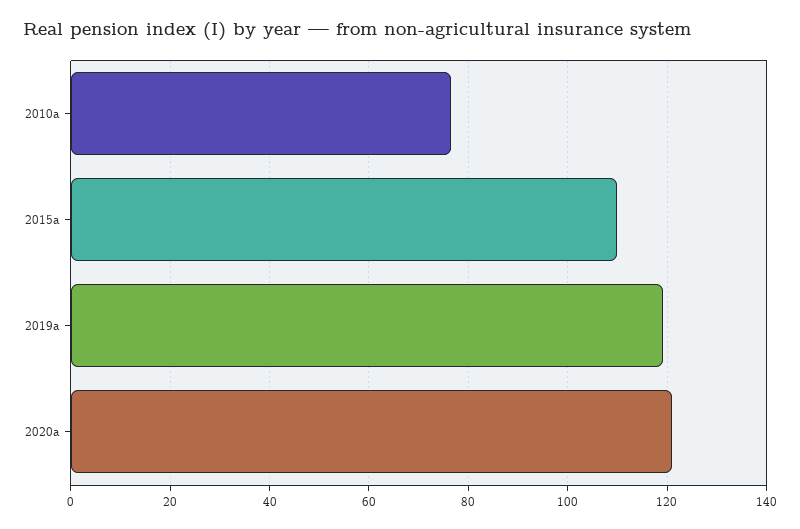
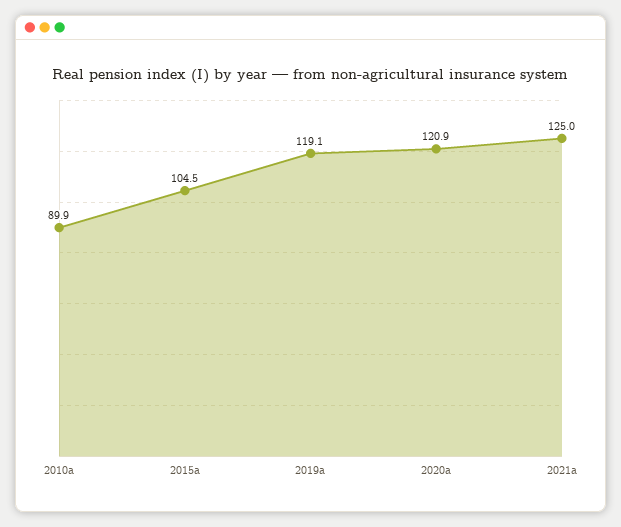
2010a: 76 -> 89.9
2015a: 110 -> 104.5
2021a: none -> 125

